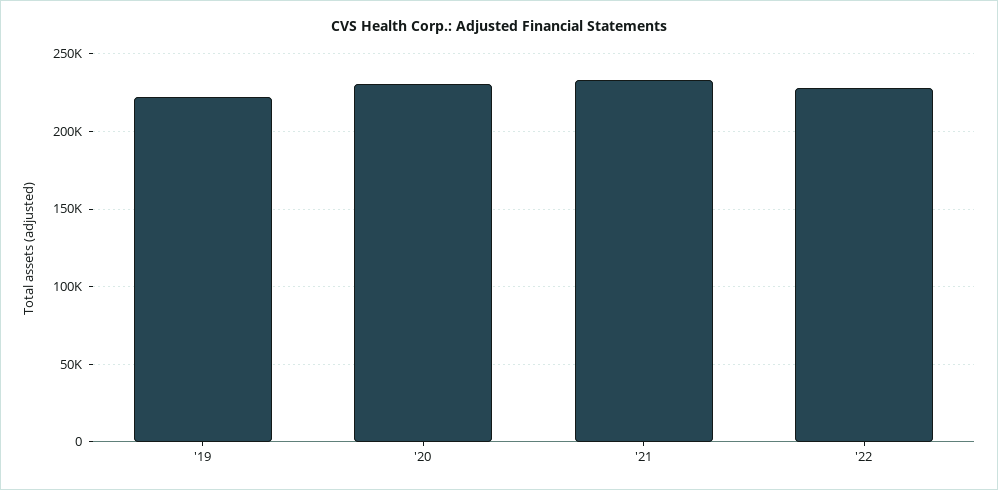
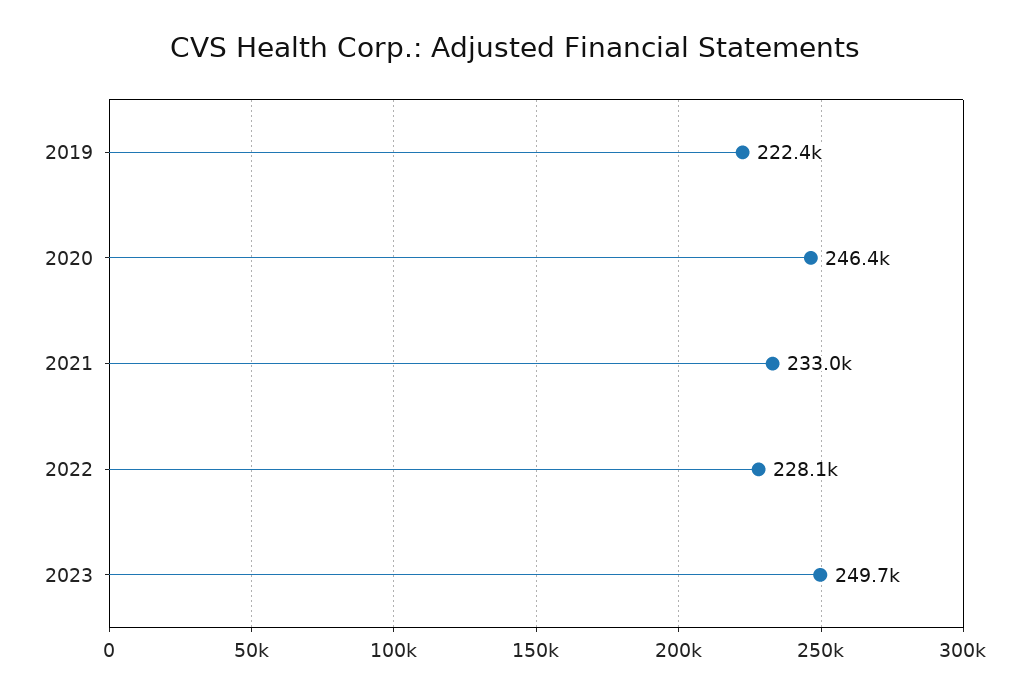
'20: 230000 -> 246400
2023: none -> 249700

